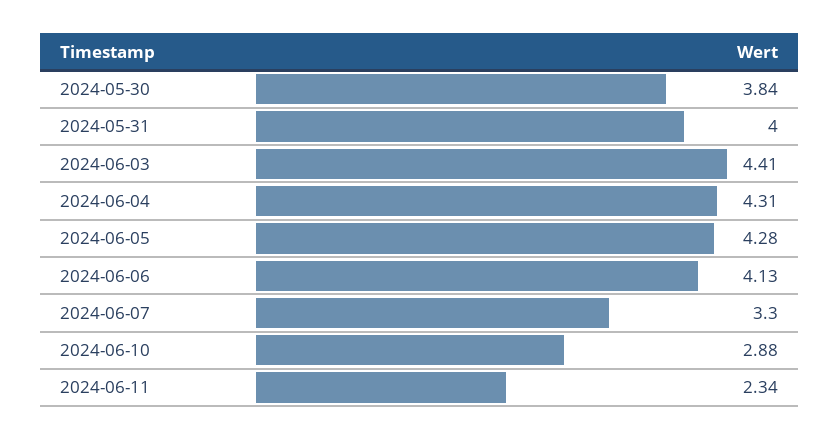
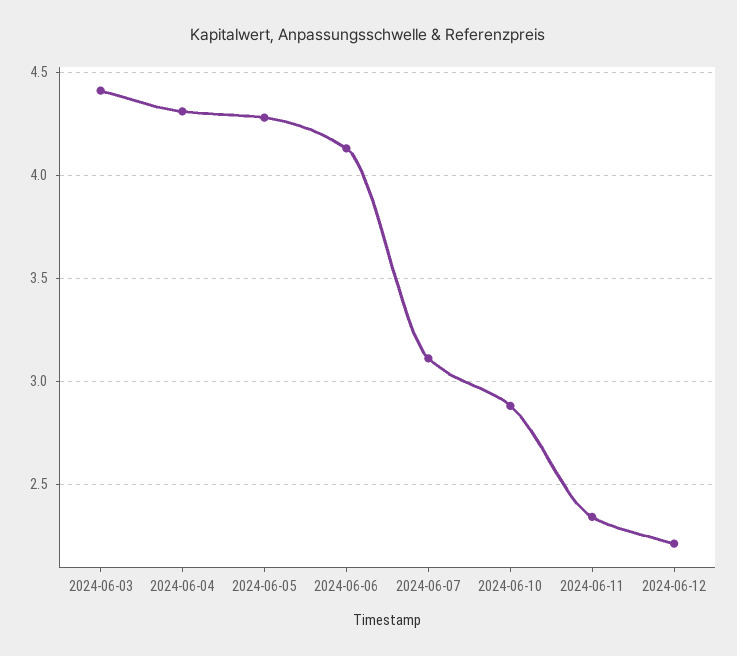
2024-05-30: 3.84 -> none
2024-05-31: 4 -> none
2024-06-07: 3.3 -> 3.1
2024-06-12: none -> 2.2

